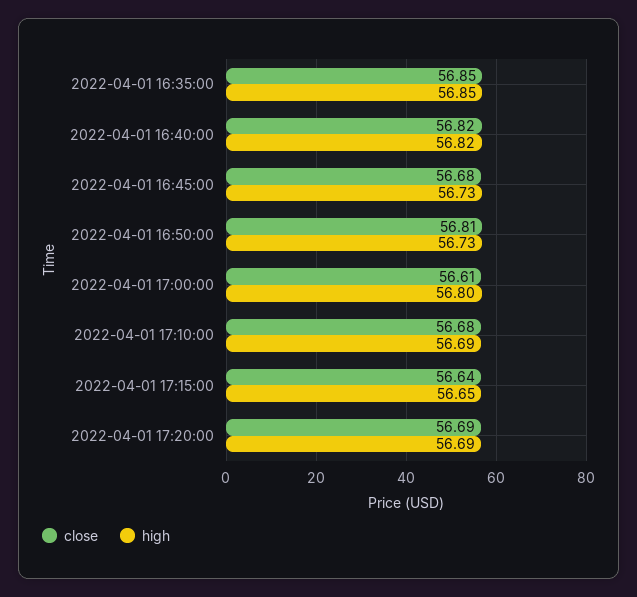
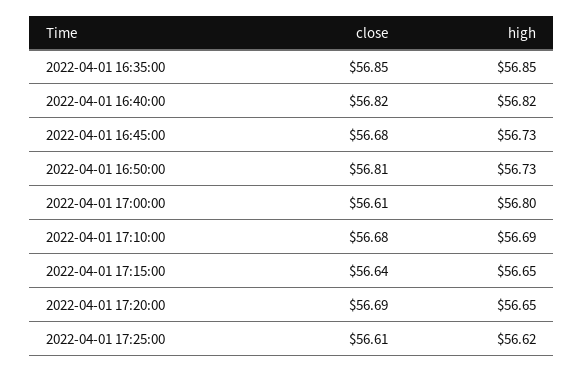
high, 2022-04-01 17:20:00: 56.69 -> 56.65
close, 2022-04-01 17:25:00: none -> 56.61
high, 2022-04-01 17:25:00: none -> 56.62

